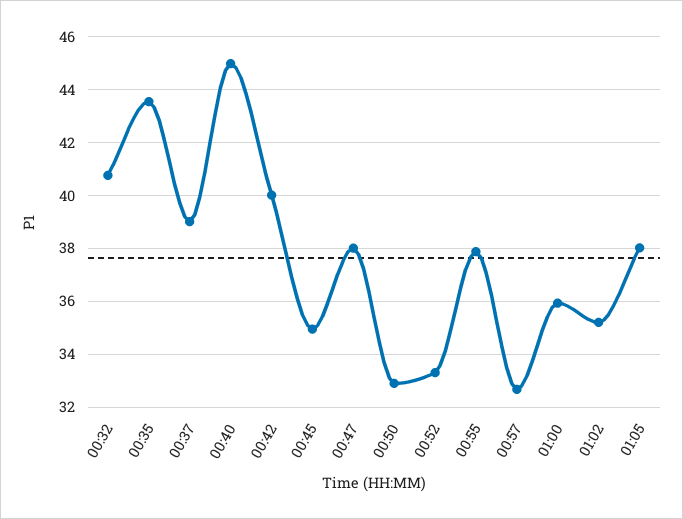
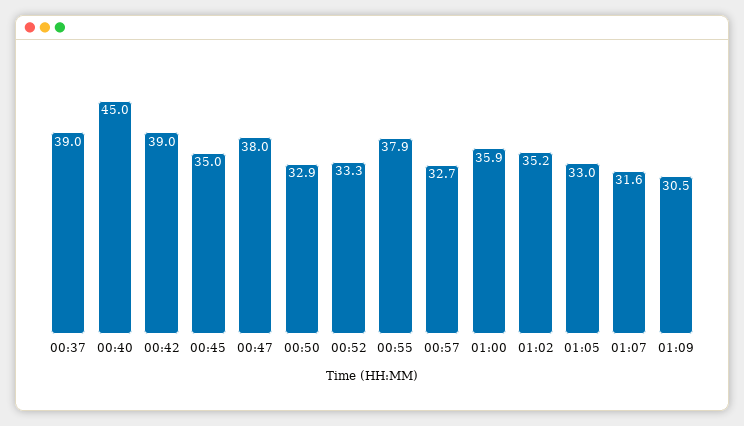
00:32: 40.75 -> none
00:35: 43.5 -> none
00:42: 40 -> 39
01:05: 38 -> 33
01:07: none -> 31.6
01:09: none -> 30.5

